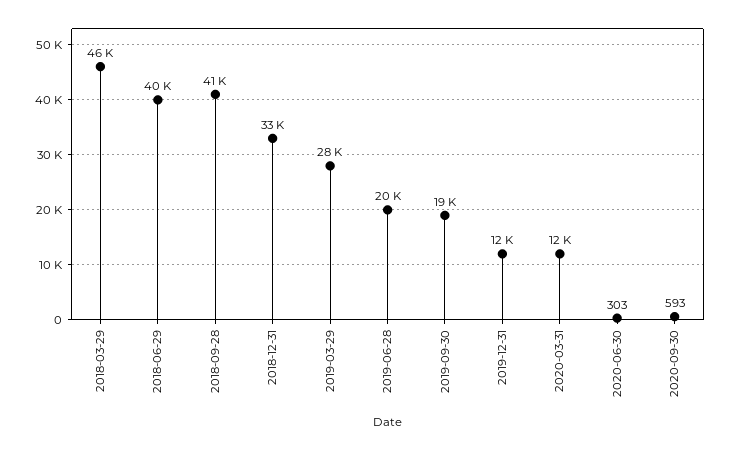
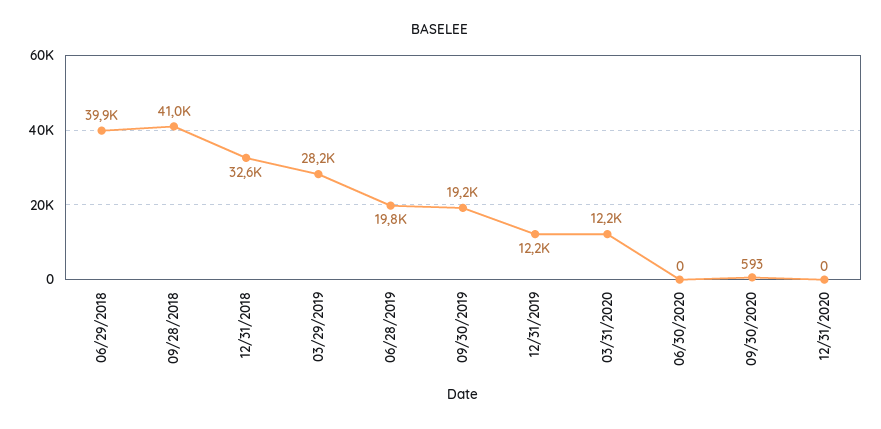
2018-03-29: 46000 -> none
2020-06-30: 303 -> 0
12/31/2020: none -> 0

